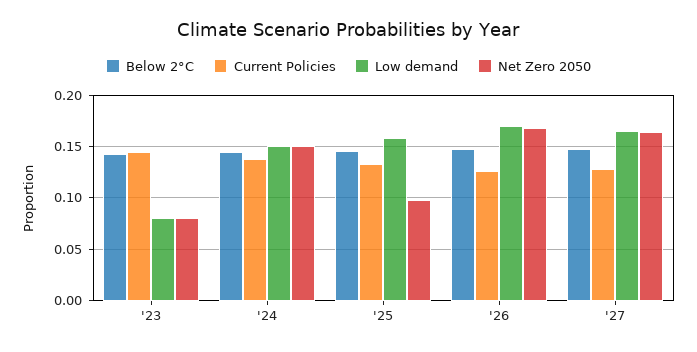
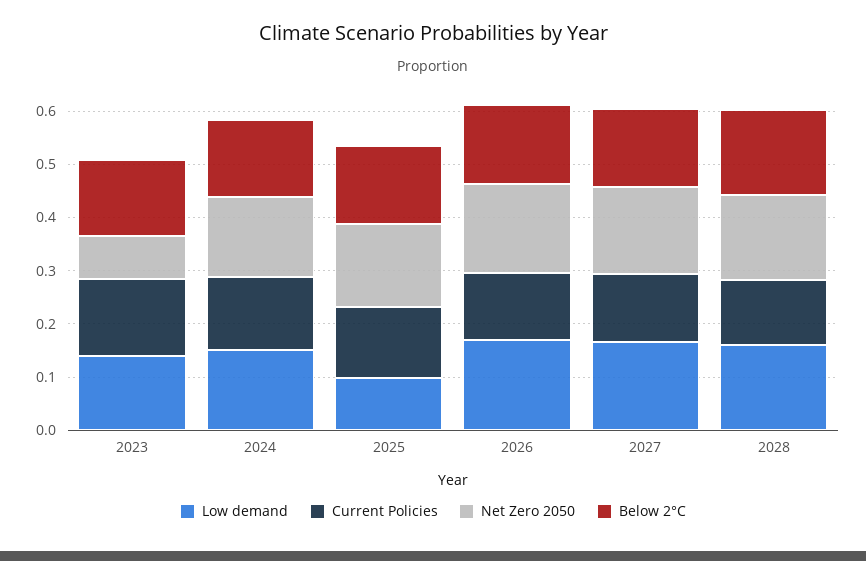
Low demand, '23: 0.08 -> 0.14
Low demand, '25: 0.16 -> 0.1
Net Zero 2050, '25: 0.1 -> 0.16
Low demand, 2028: none -> 0.16
Current Policies, 2028: none -> 0.12
Net Zero 2050, 2028: none -> 0.16
Below 2°C, 2028: none -> 0.16

